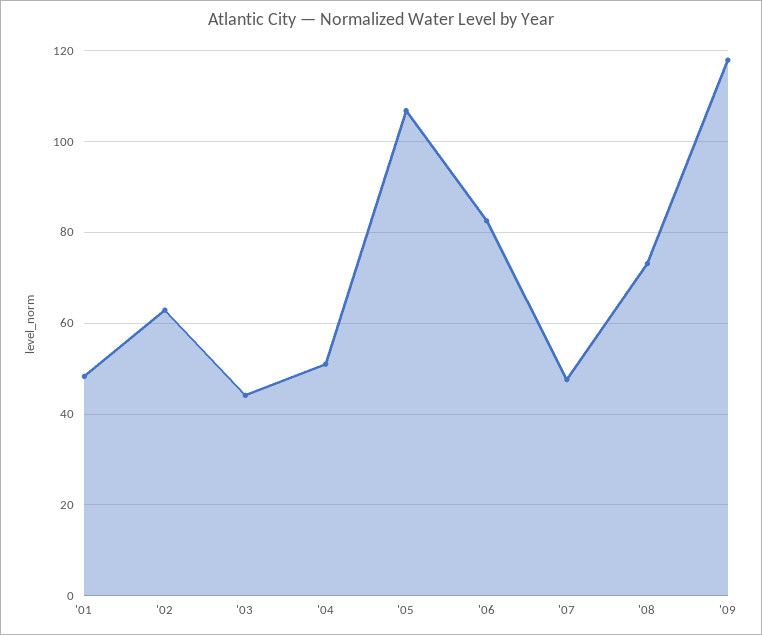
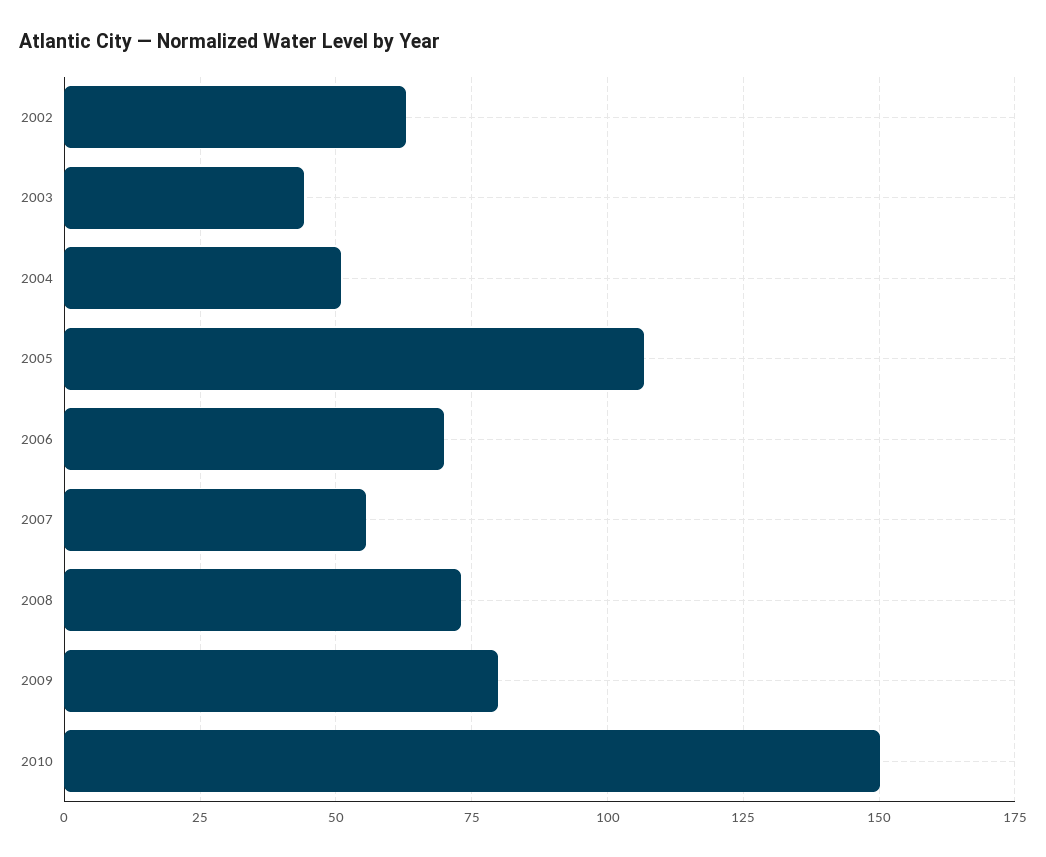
'01: 48 -> none
'06: 82 -> 70
'07: 48 -> 55
'09: 118 -> 80
2010: none -> 150

